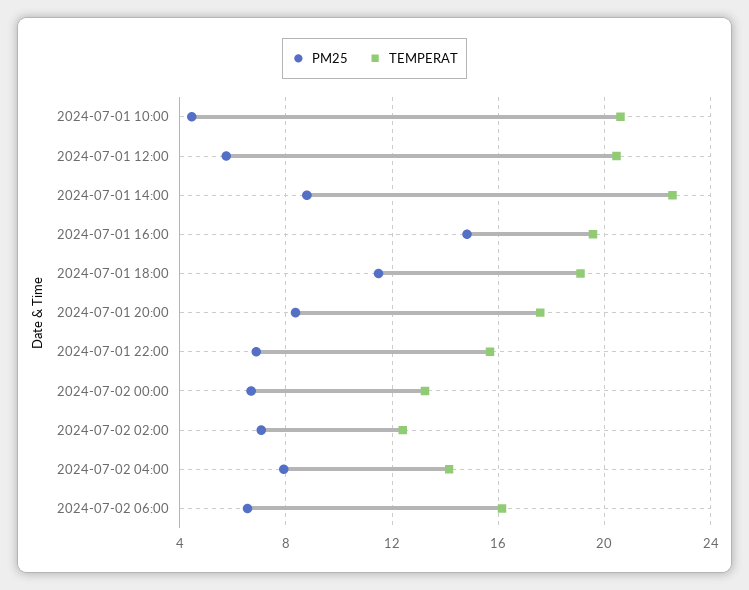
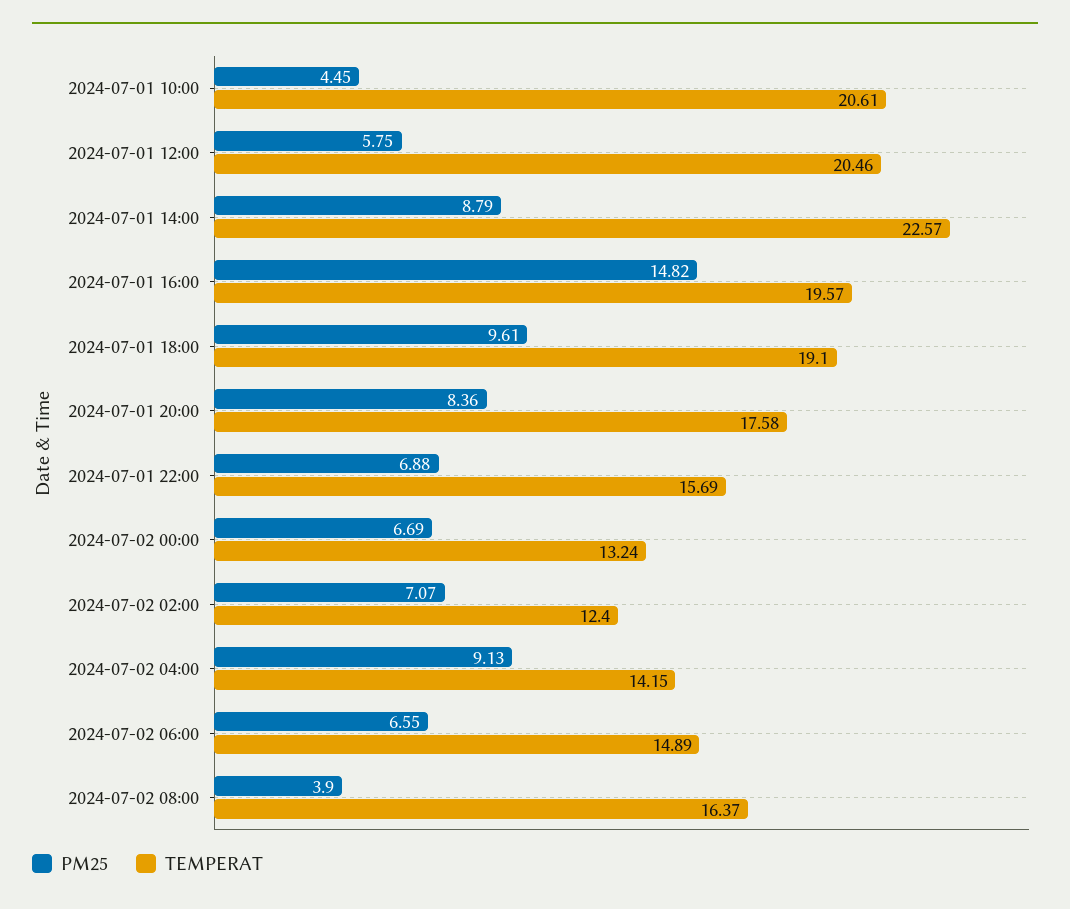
PM25, 2024-07-01 18:00: 11.5 -> 9.61
PM25, 2024-07-02 04:00: 8 -> 9.13
TEMPERAT, 2024-07-02 06:00: 16 -> 14.89
PM25, 2024-07-02 08:00: none -> 3.9
TEMPERAT, 2024-07-02 08:00: none -> 16.37

